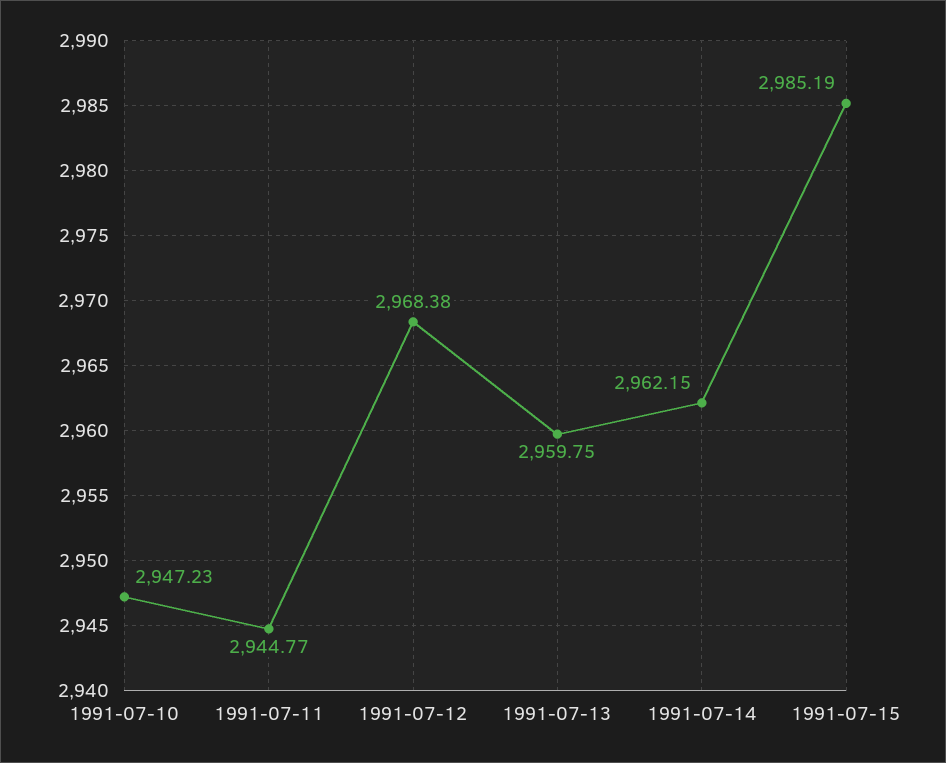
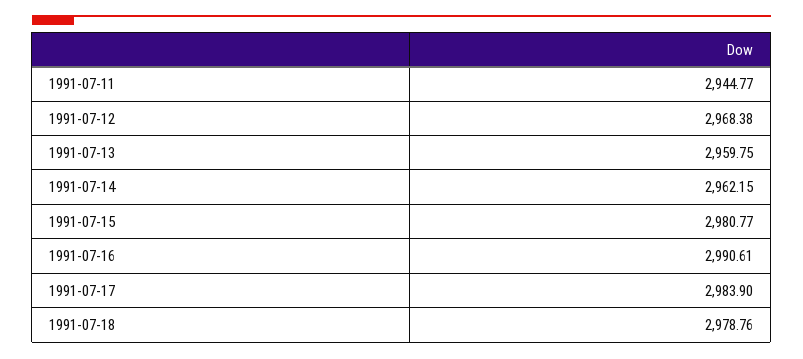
1991-07-10: 2947.23 -> none
1991-07-15: 2985.19 -> 2980.77
1991-07-16: none -> 2990.61
1991-07-17: none -> 2983.9
1991-07-18: none -> 2978.76

